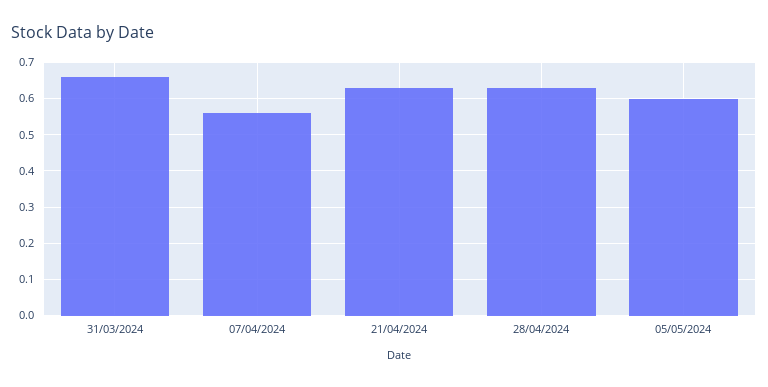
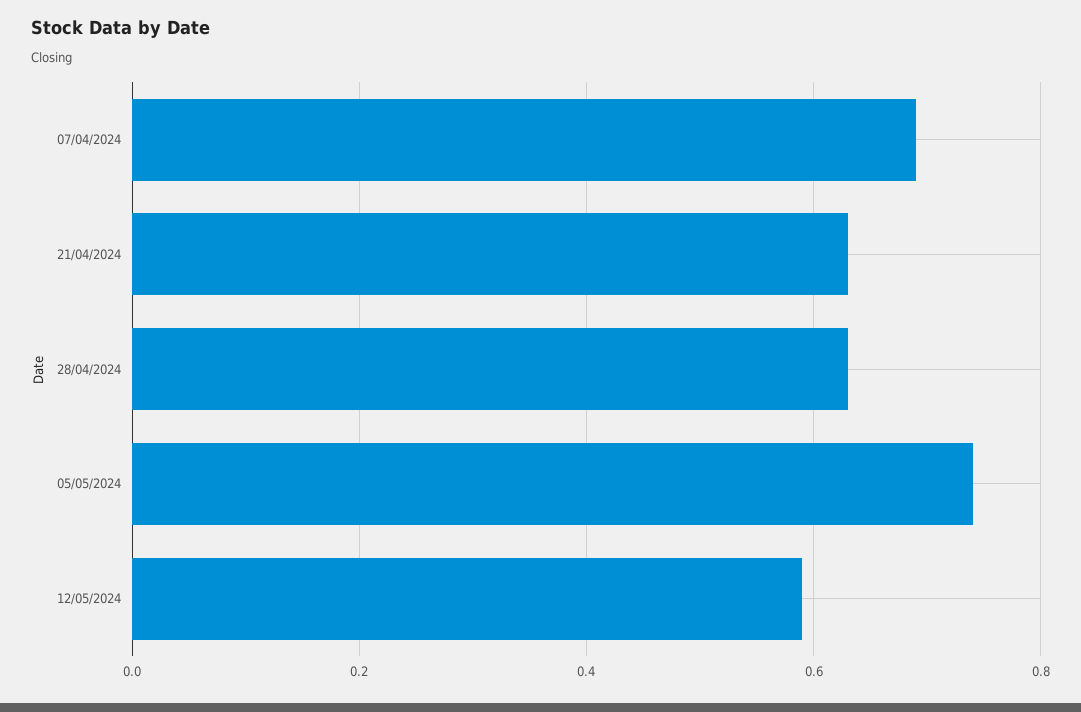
31/03/2024: 0.65 -> none
07/04/2024: 0.55 -> 0.7
05/05/2024: 0.6 -> 0.75
12/05/2024: none -> 0.6

